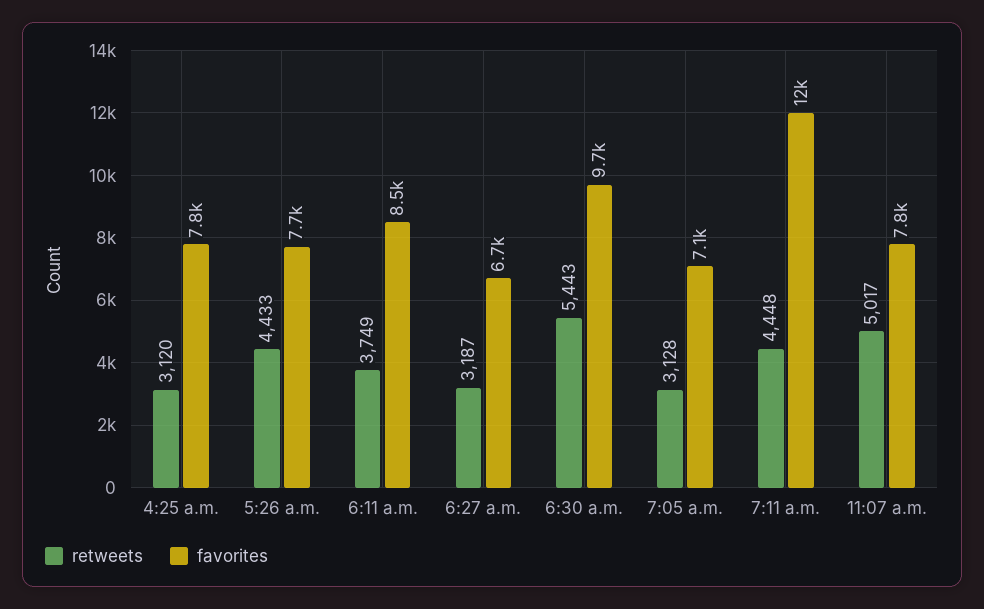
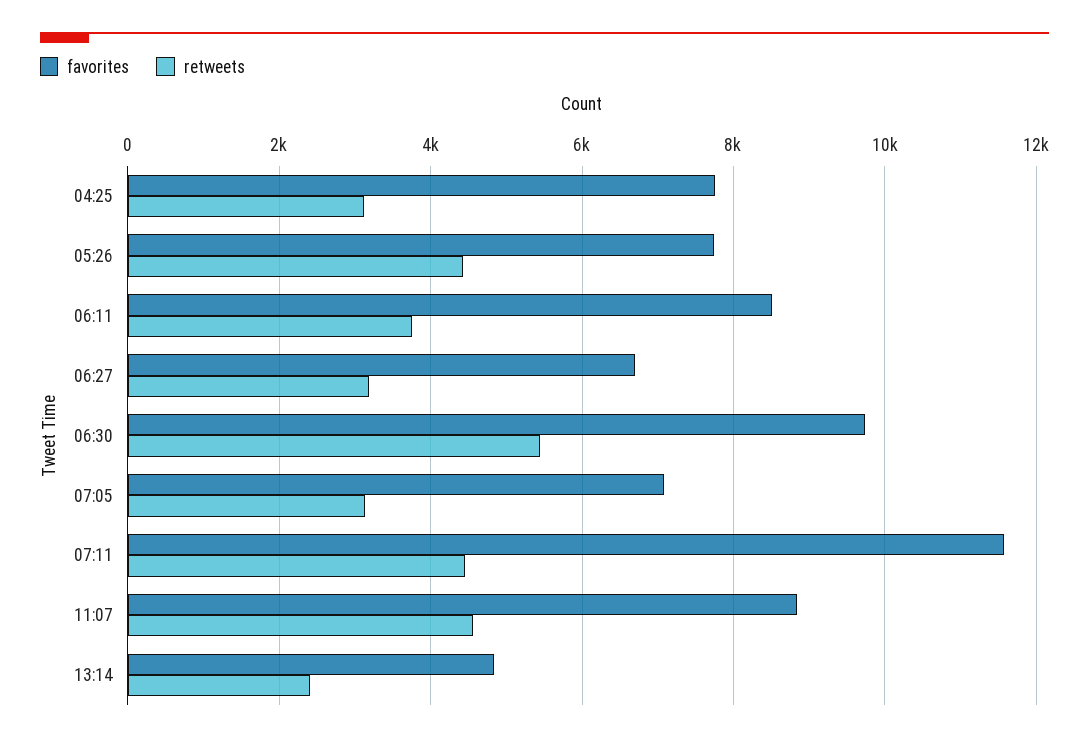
retweets, 11:07 a.m.: 5017 -> 4600
favorites, 11:07 a.m.: 7800 -> 8800
favorites, 13:14: none -> 4800
retweets, 13:14: none -> 2400

